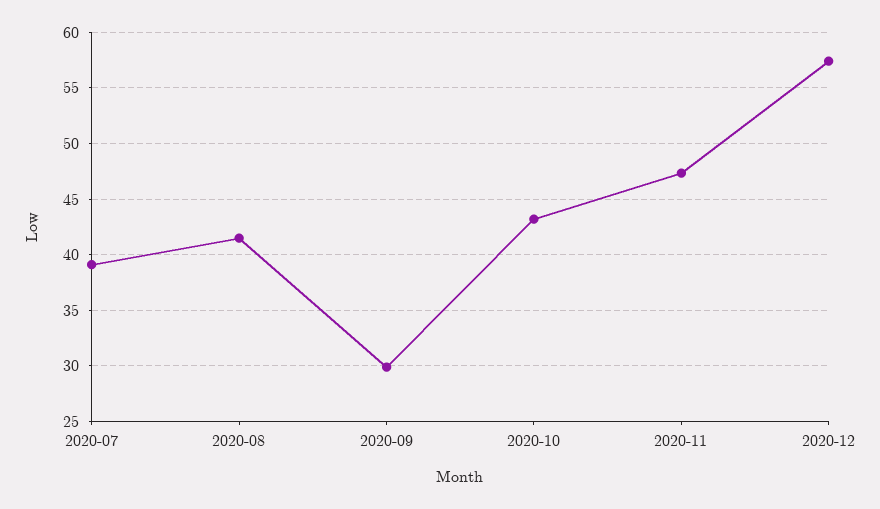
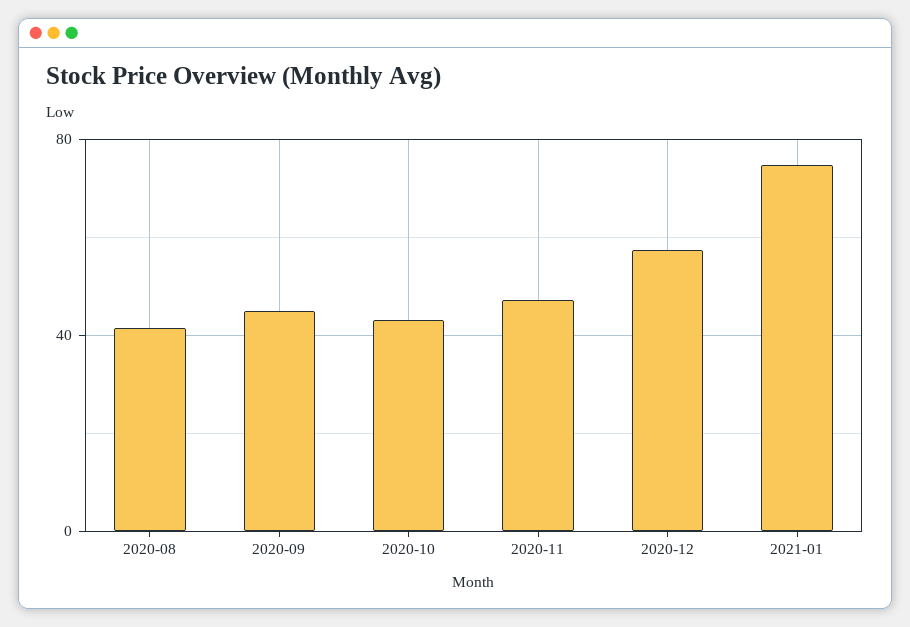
2020-07: 39 -> none
2020-09: 30 -> 45
2021-01: none -> 75

